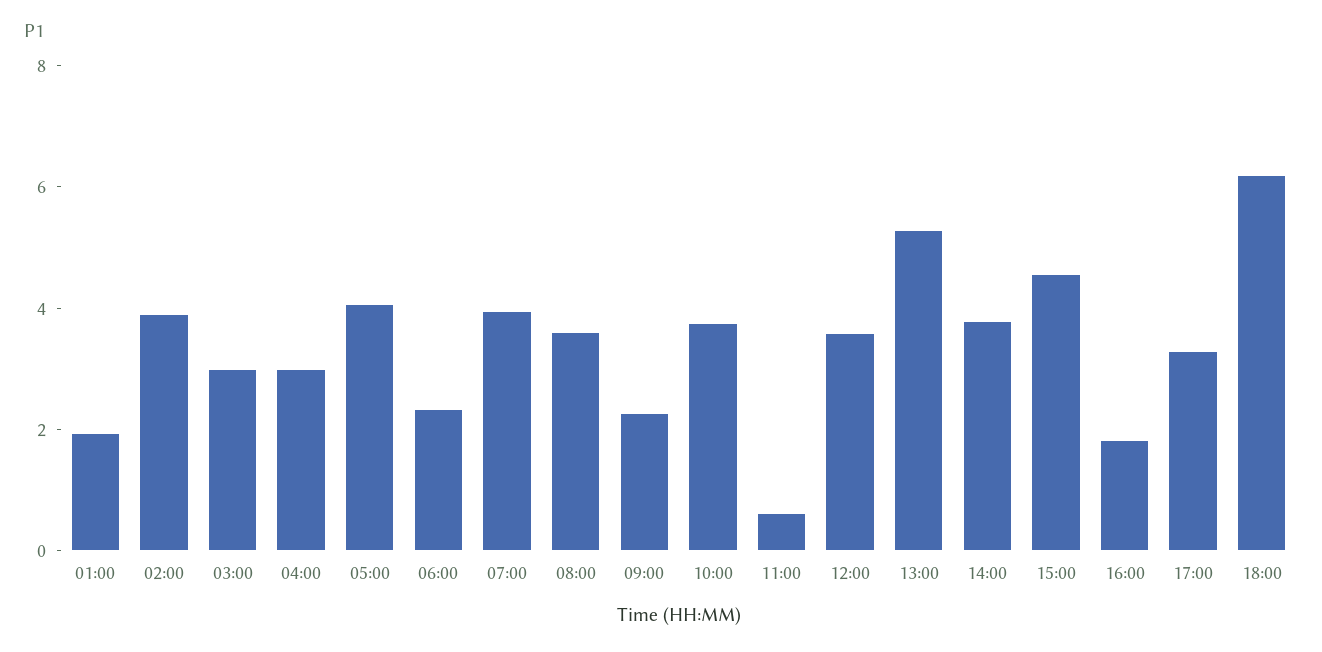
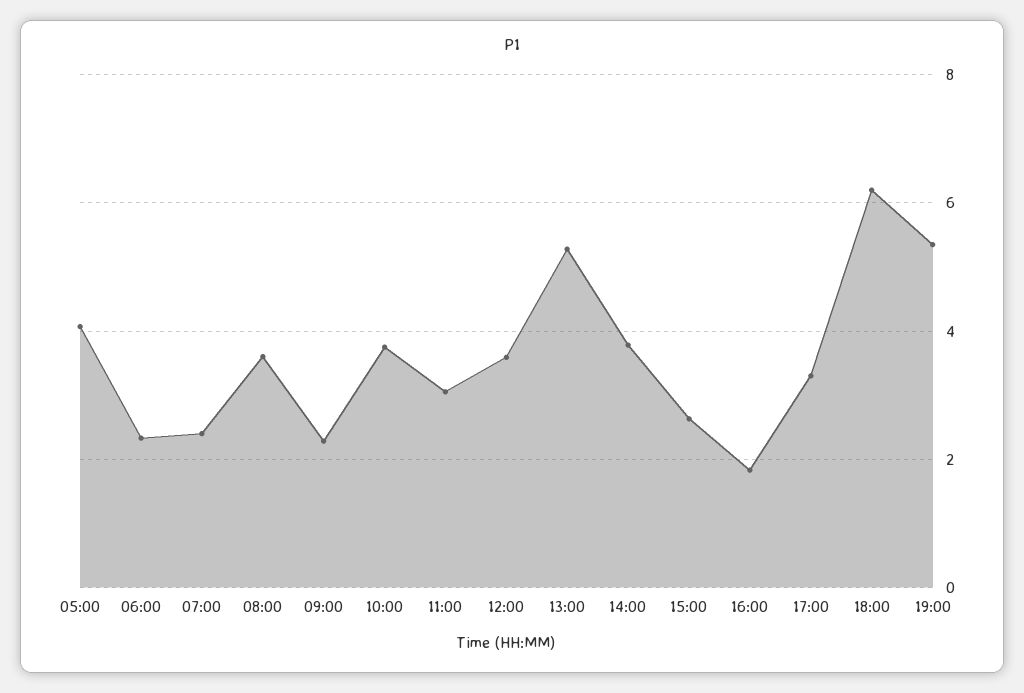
01:00: 2 -> none
02:00: 4 -> none
03:00: 3 -> none
04:00: 3 -> none
07:00: 4 -> 2.4
11:00: 0.5 -> 3
15:00: 4.5 -> 2.6
19:00: none -> 5.4

